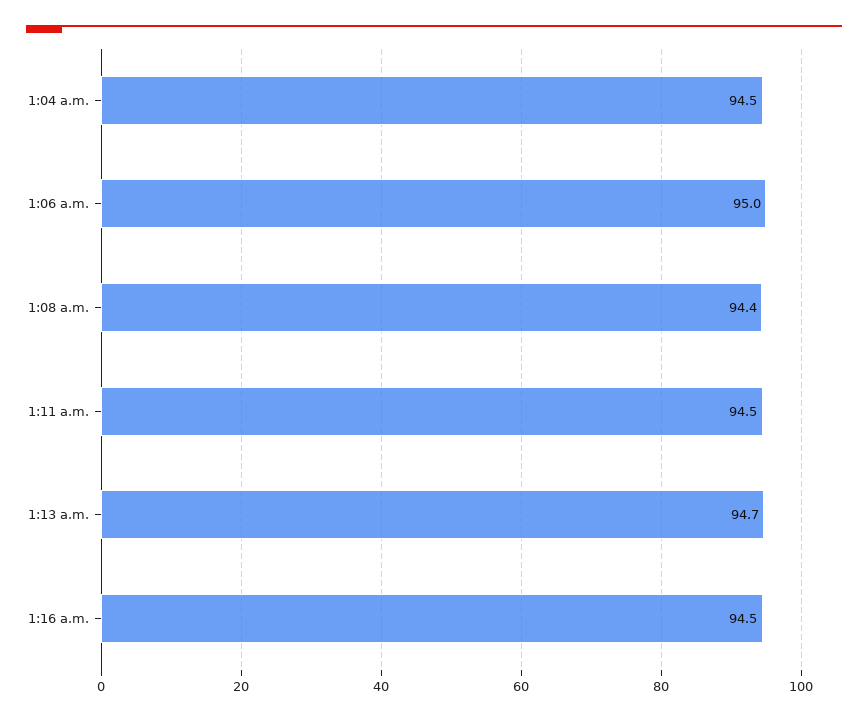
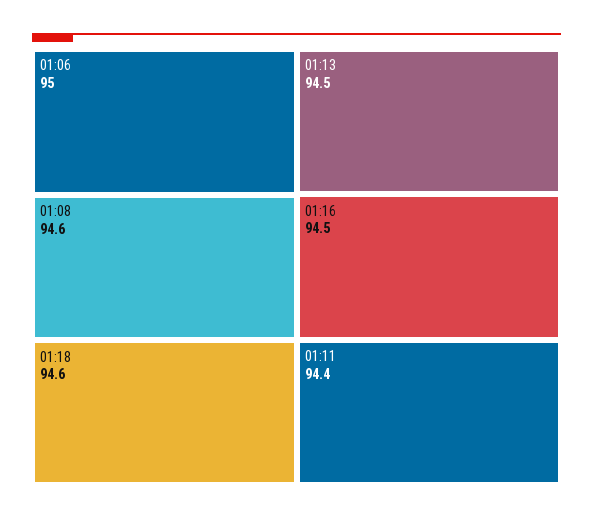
1:04 a.m.: 94.5 -> none
1:08 a.m.: 94.4 -> 94.6
1:11 a.m.: 94.5 -> 94.4
1:13 a.m.: 94.7 -> 94.5
01:18: none -> 94.6

